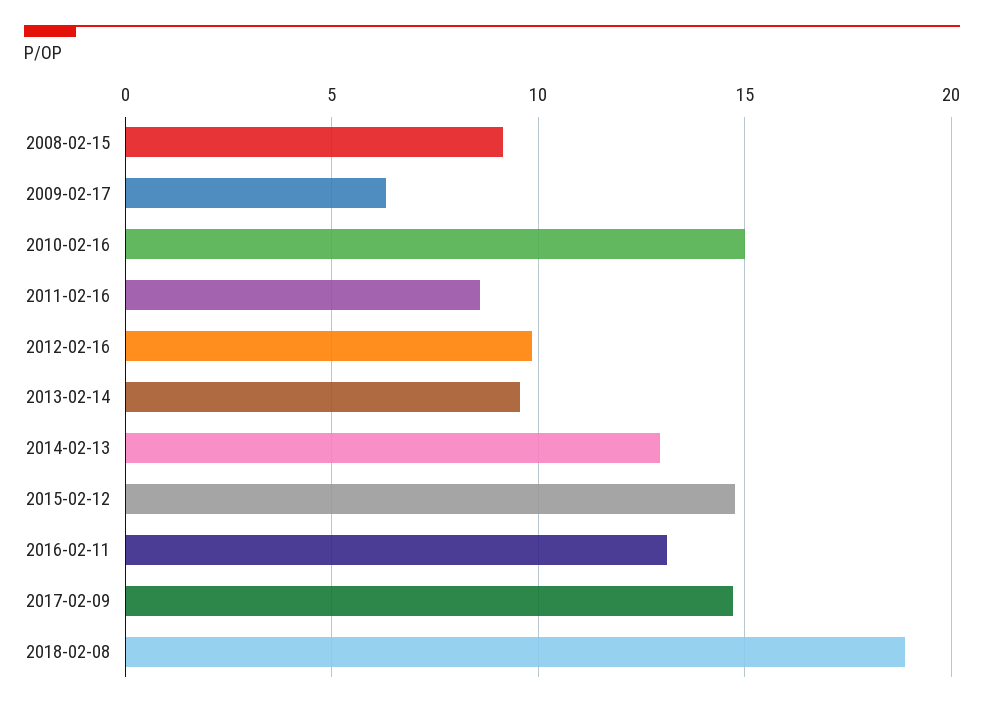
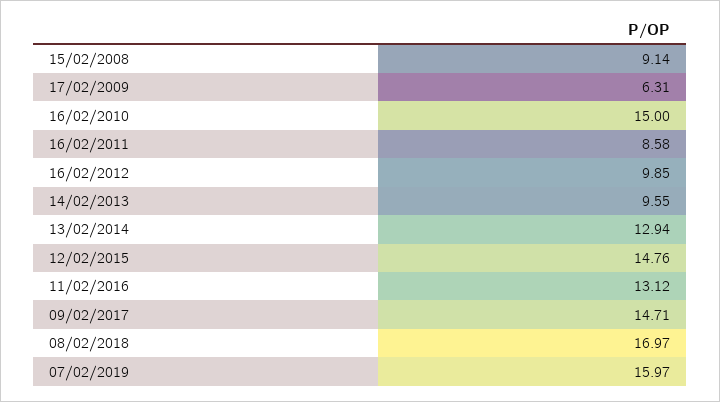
2018-02-08: 19 -> 16.97
07/02/2019: none -> 15.97

